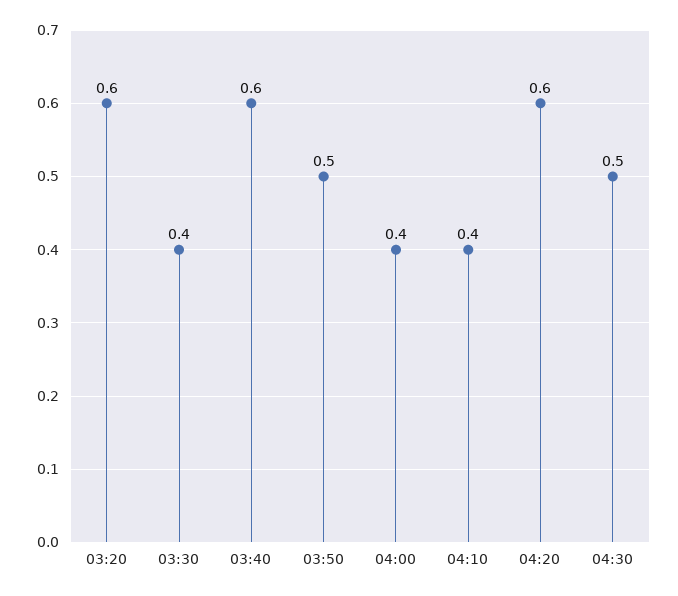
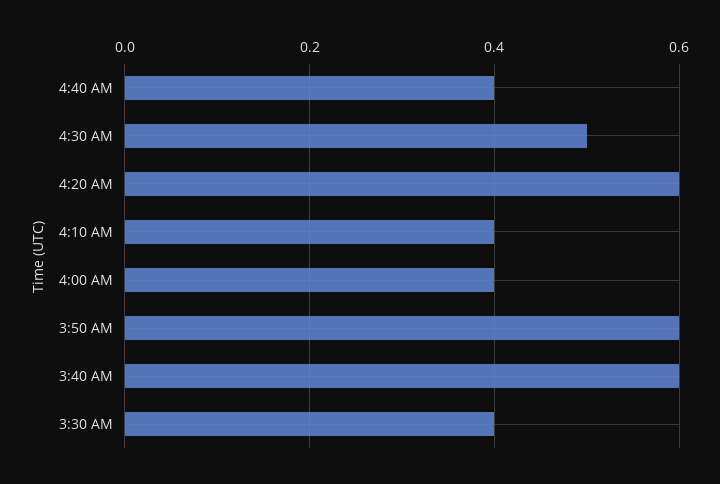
03:20: 0.6 -> none
03:50: 0.5 -> 0.6
4:40 AM: none -> 0.4

